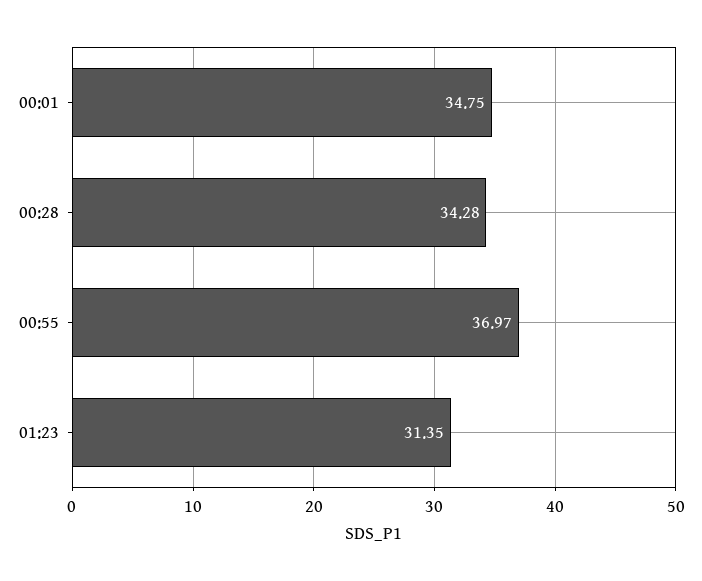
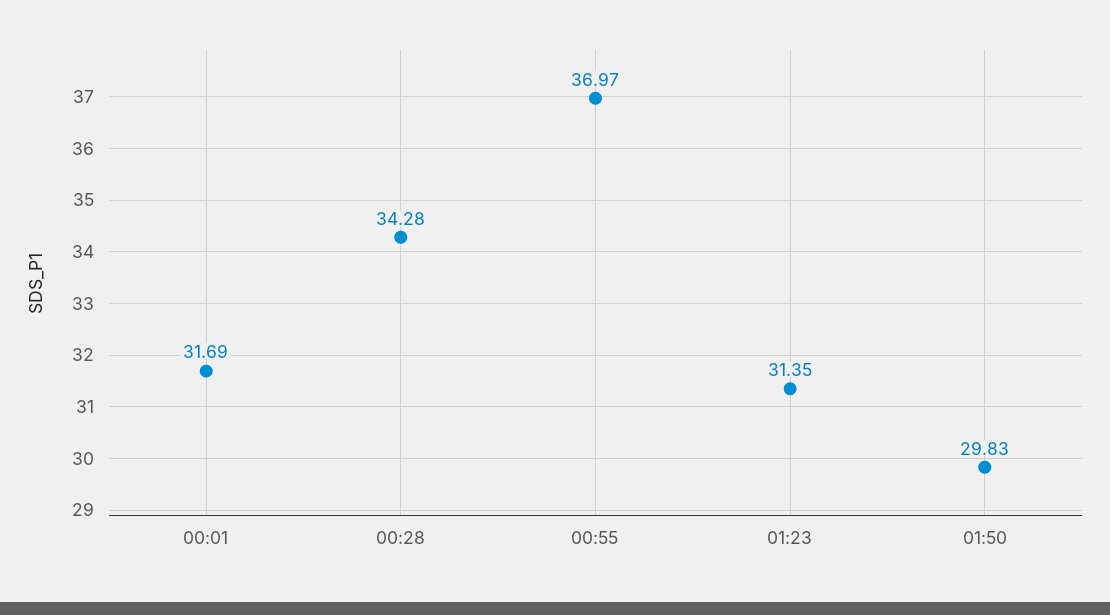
00:01: 34.75 -> 31.69
01:50: none -> 29.83

